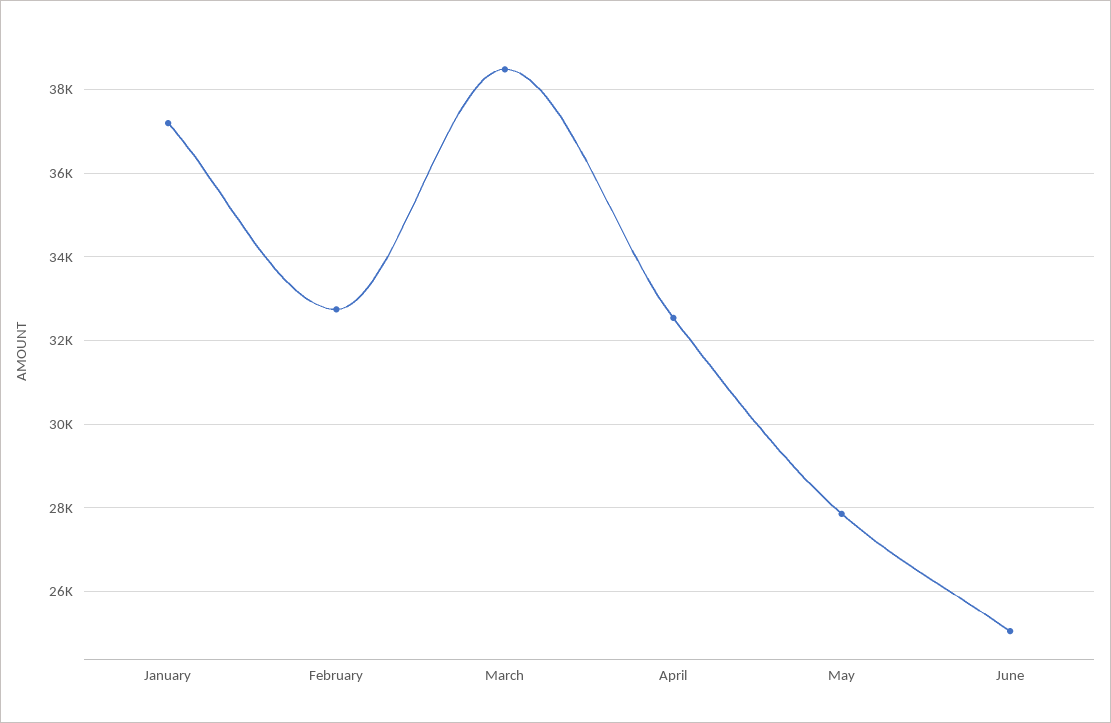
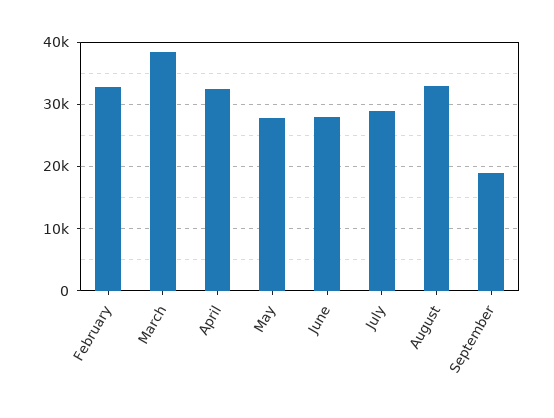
January: 37200 -> none
June: 25000 -> 28000
July: none -> 29000
August: none -> 33000
September: none -> 19000

